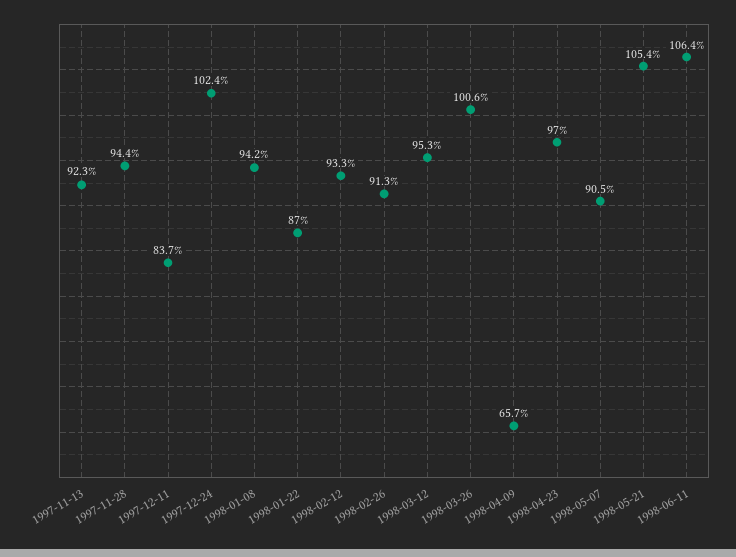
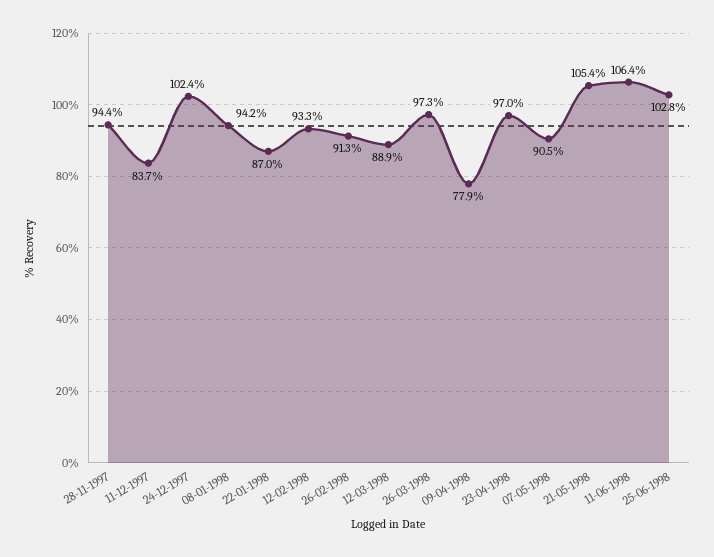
1997-11-13: 92.3 -> none
1998-03-12: 95.3 -> 88.9
1998-03-26: 100.6 -> 97.3
1998-04-09: 65.7 -> 77.9
25-06-1998: none -> 102.8

